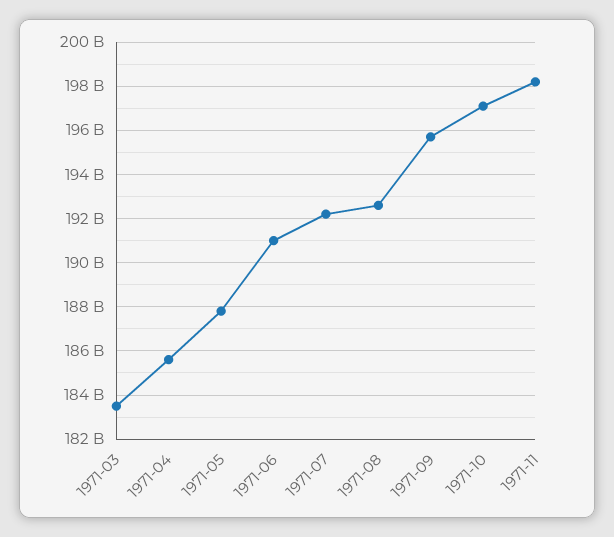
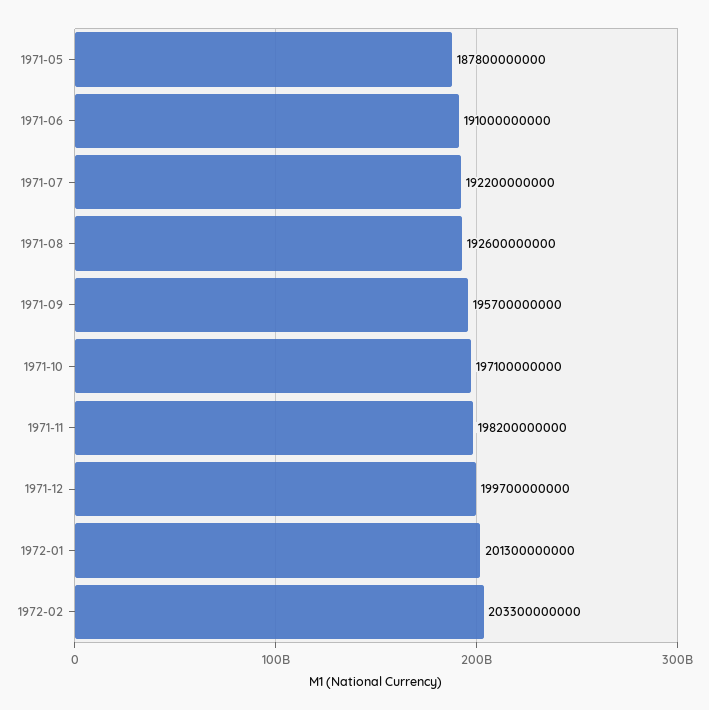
1971-03: 183500000000 -> none
1971-04: 185500000000 -> none
1971-12: none -> 199700000000
1972-01: none -> 201300000000
1972-02: none -> 203300000000

